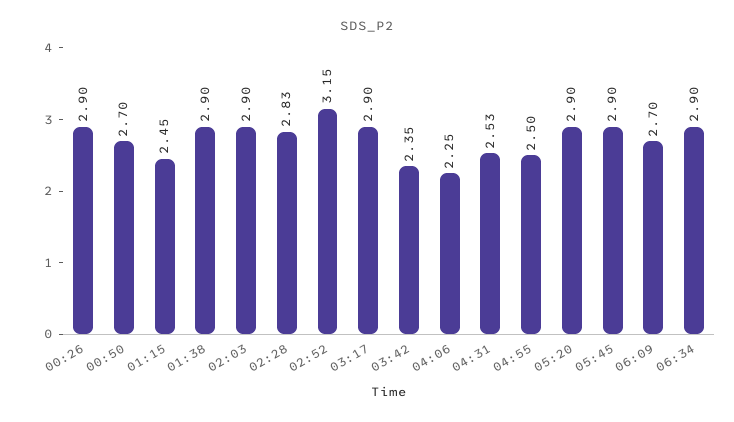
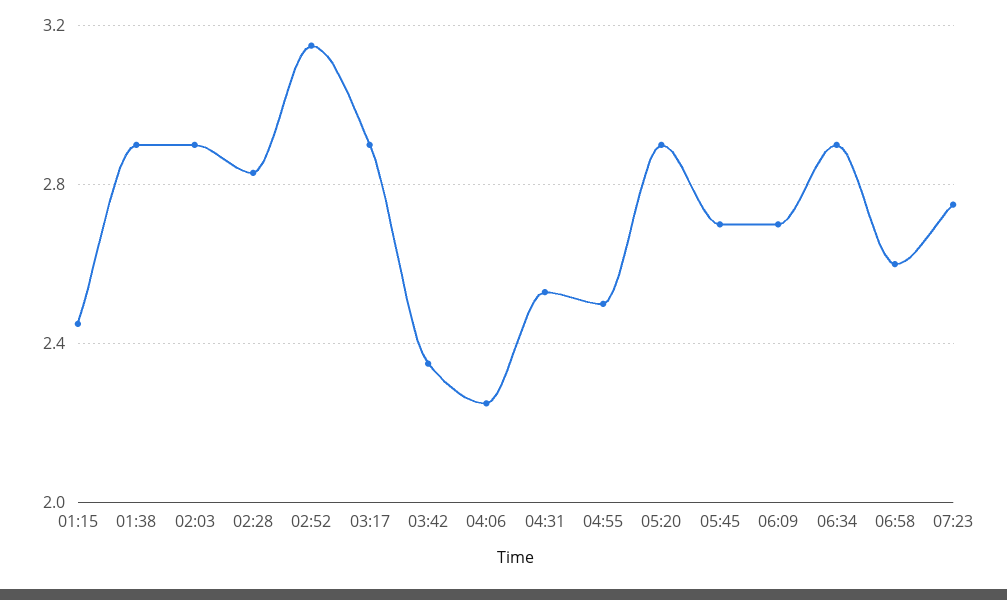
00:26: 2.9 -> none
00:50: 2.7 -> none
05:45: 2.9 -> 2.7
06:58: none -> 2.6
07:23: none -> 2.75

